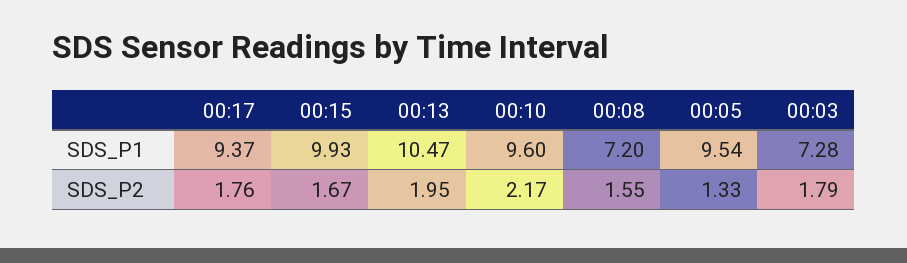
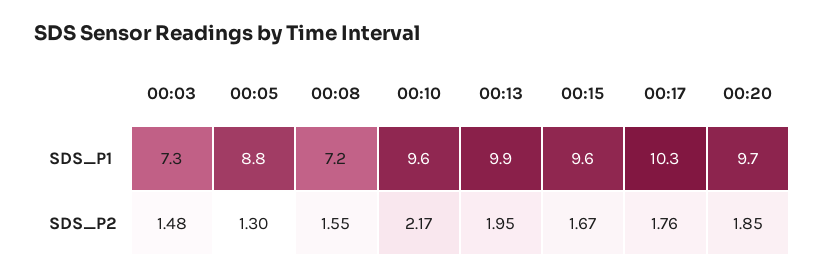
00:17, SDS_P1: 9.37 -> 10.3
00:15, SDS_P1: 9.93 -> 9.6
00:13, SDS_P1: 10.47 -> 9.9
00:05, SDS_P1: 9.54 -> 8.8
00:05, SDS_P2: 1.33 -> 1.3
00:03, SDS_P2: 1.79 -> 1.48
00:20, SDS_P1: none -> 9.7
00:20, SDS_P2: none -> 1.85

